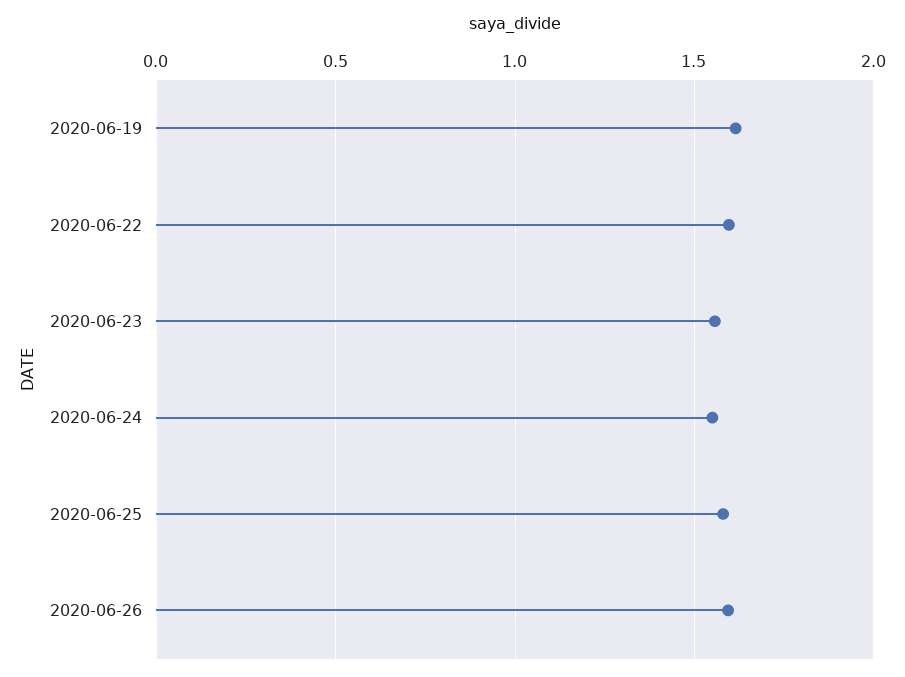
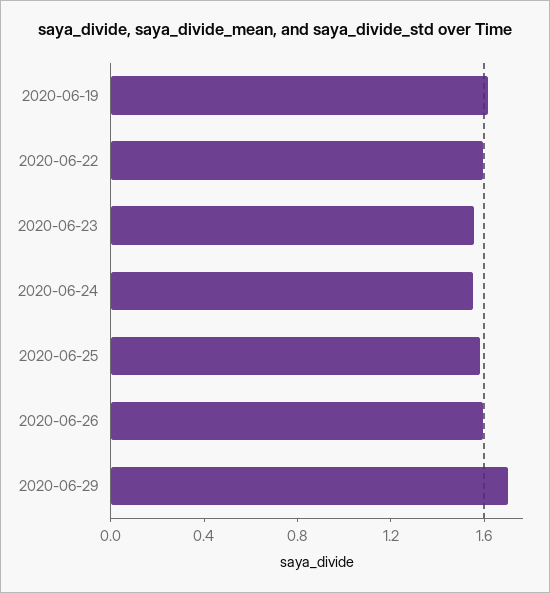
2020-06-29: none -> 1.7

